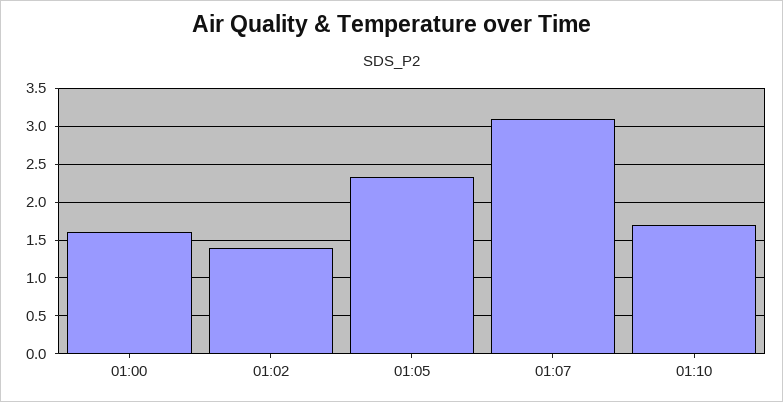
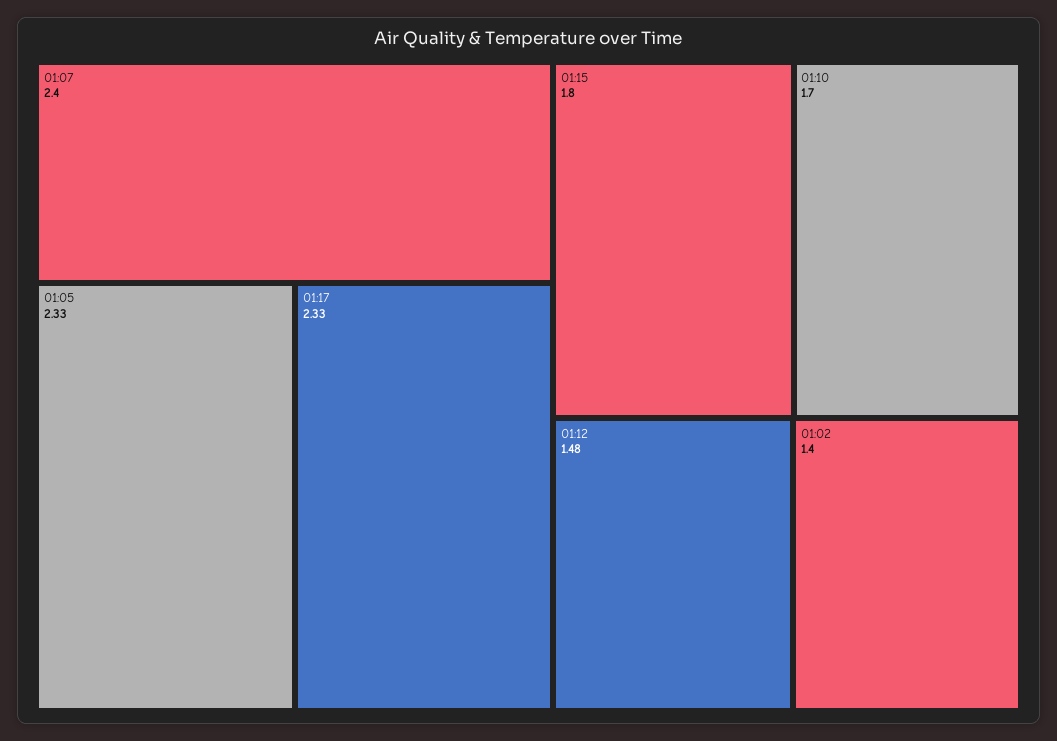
01:00: 1.6 -> none
01:07: 3.1 -> 2.4
01:17: none -> 2.33
01:15: none -> 1.8
01:12: none -> 1.48

